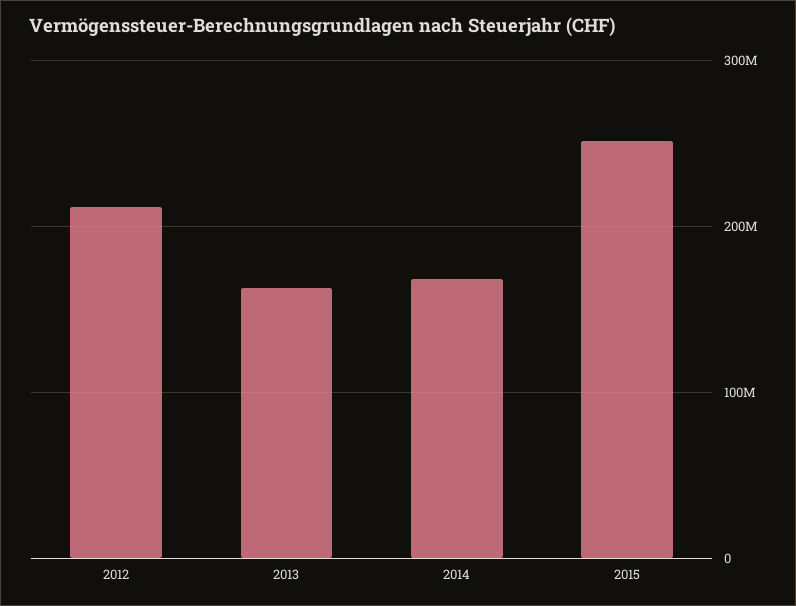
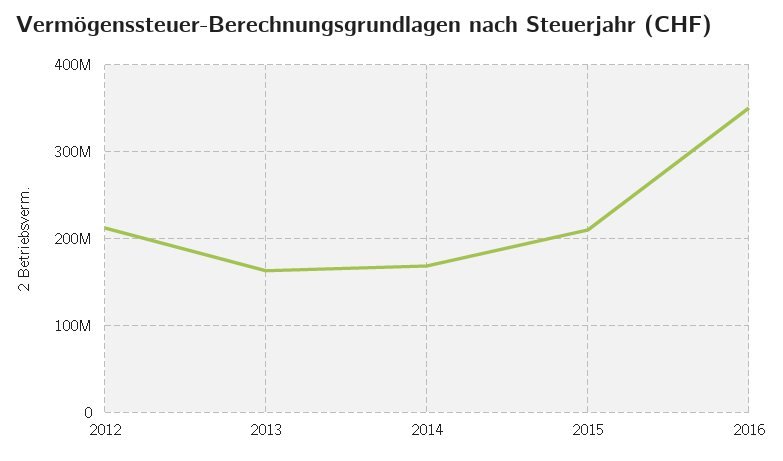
2015: 250000000 -> 210000000
2016: none -> 350000000

